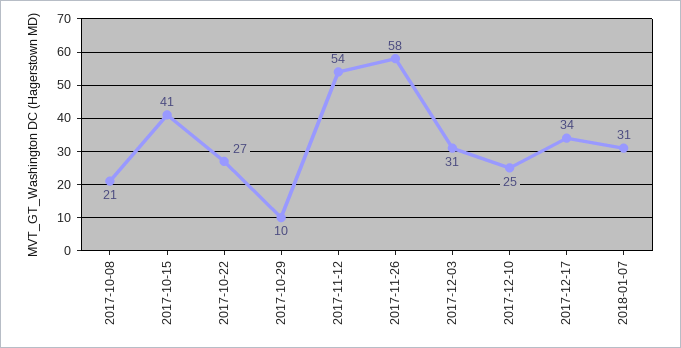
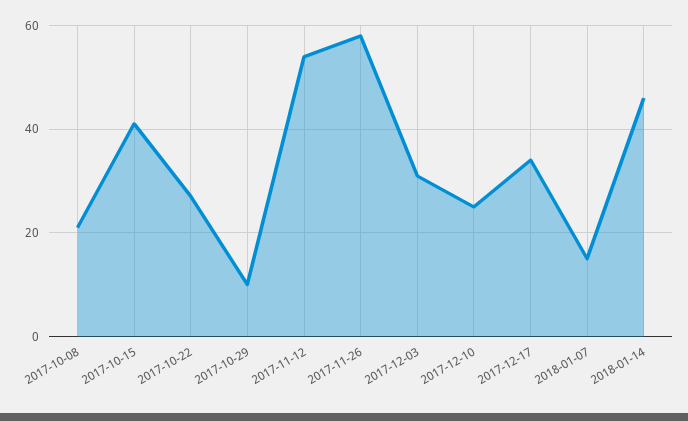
2018-01-07: 31 -> 15
2018-01-14: none -> 45

